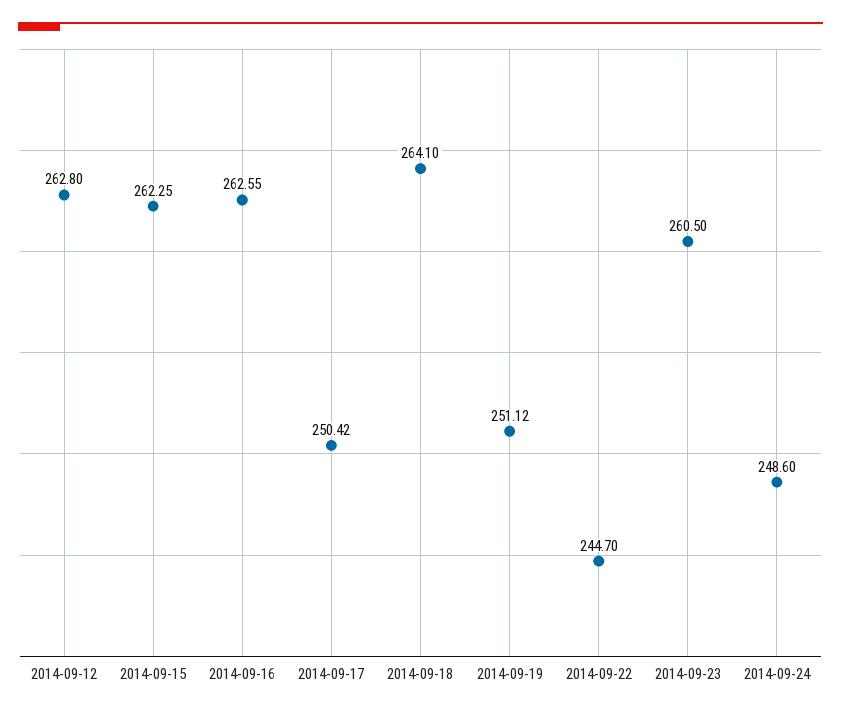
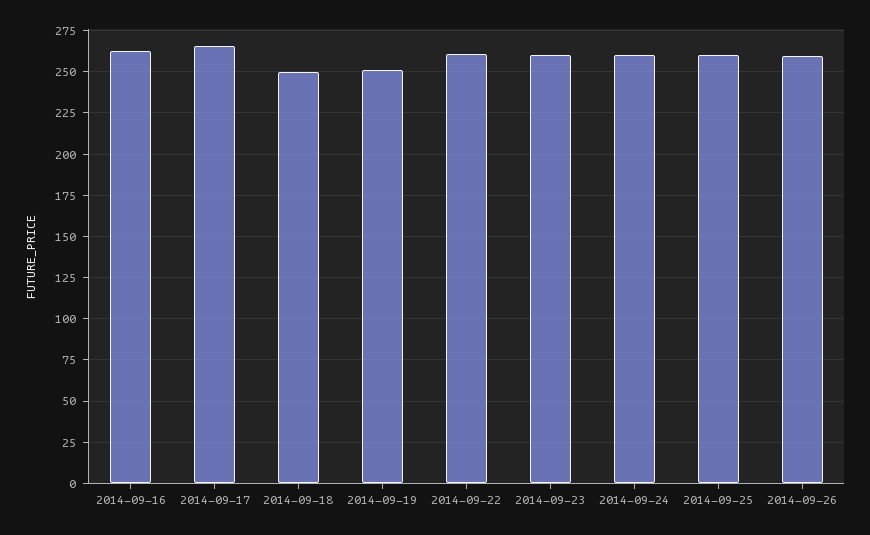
2014-09-12: 262.8 -> none
2014-09-15: 262.25 -> none
2014-09-17: 250.42 -> 265
2014-09-18: 264.1 -> 250
2014-09-22: 244.7 -> 260
2014-09-24: 248.6 -> 260
2014-09-25: none -> 260
2014-09-26: none -> 260

